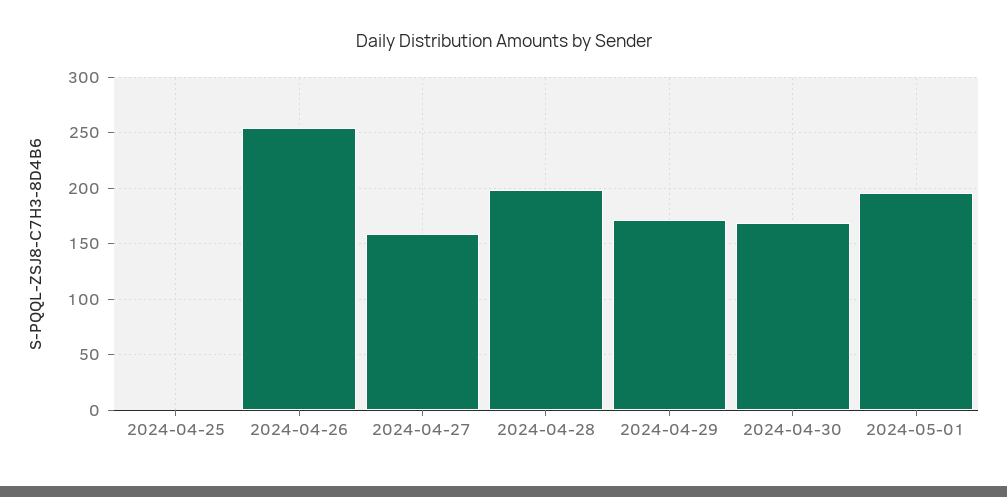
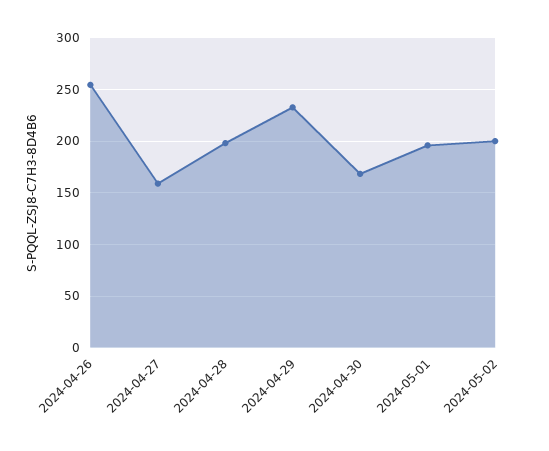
2024-04-25: 0 -> none
2024-04-29: 170 -> 230
2024-05-02: none -> 200

